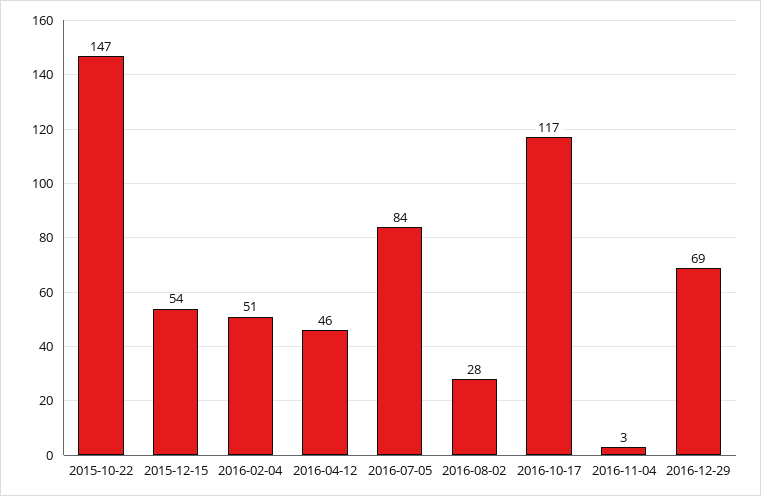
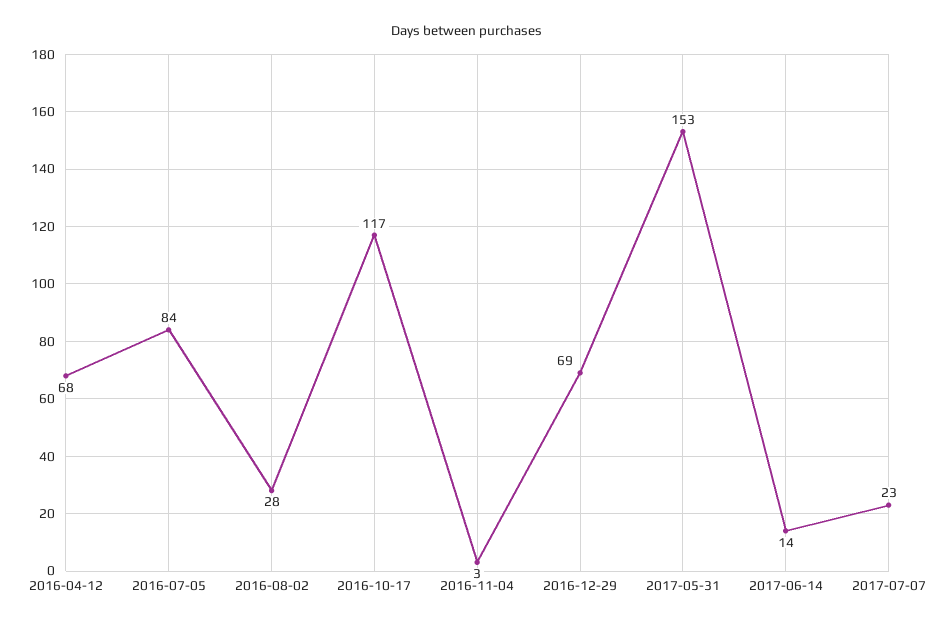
2015-10-22: 147 -> none
2015-12-15: 54 -> none
2016-02-04: 51 -> none
2016-04-12: 46 -> 68
2017-05-31: none -> 153
2017-06-14: none -> 14
2017-07-07: none -> 23

